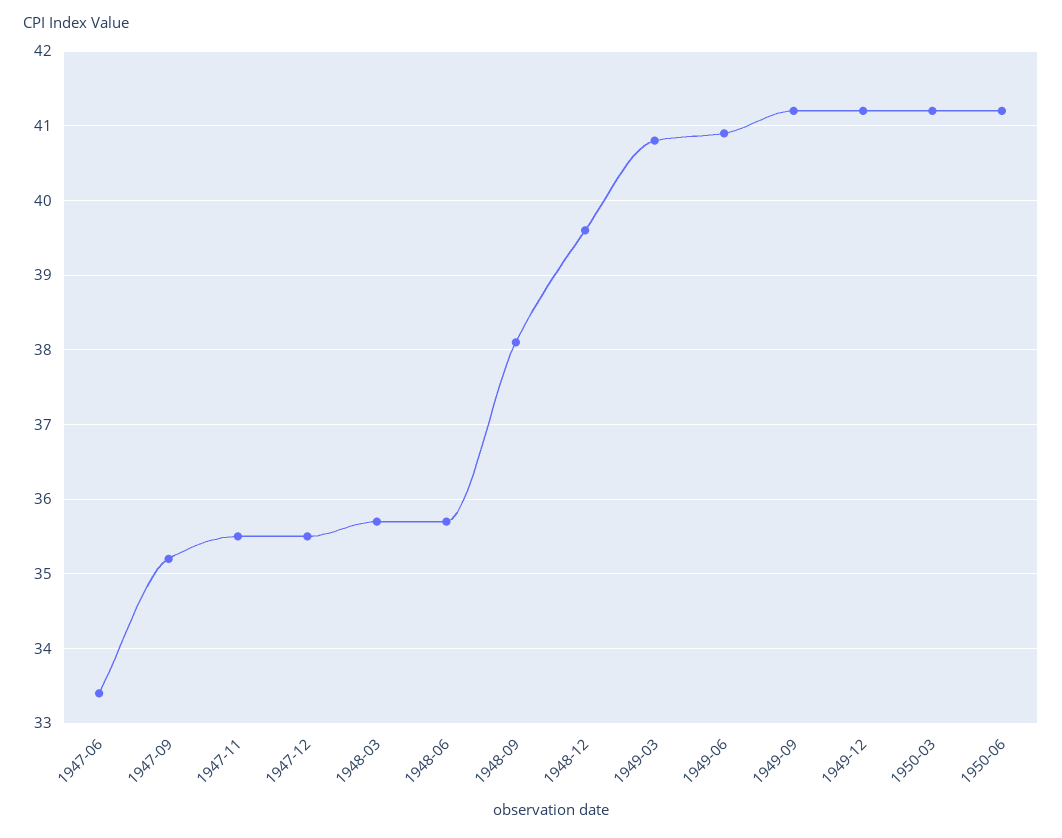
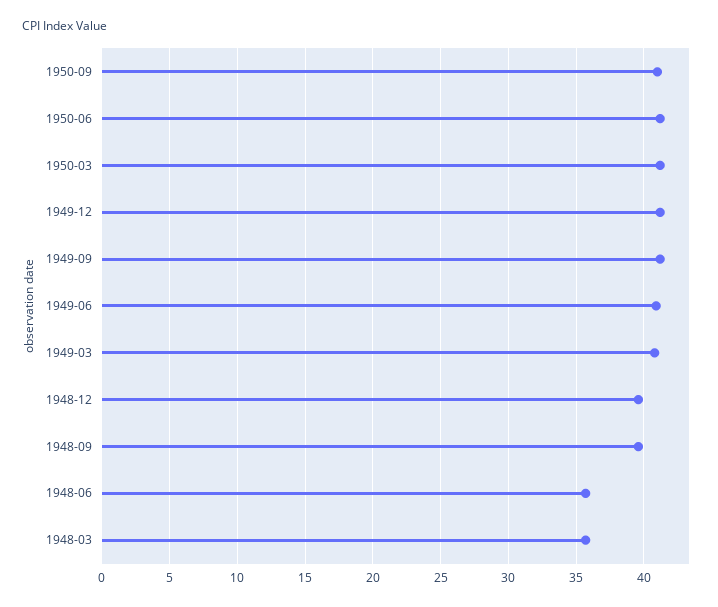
1947-06: 33.4 -> none
1947-09: 35.2 -> none
1947-11: 35.5 -> none
1947-12: 35.5 -> none
1948-09: 38.1 -> 39.5
1950-09: none -> 41

